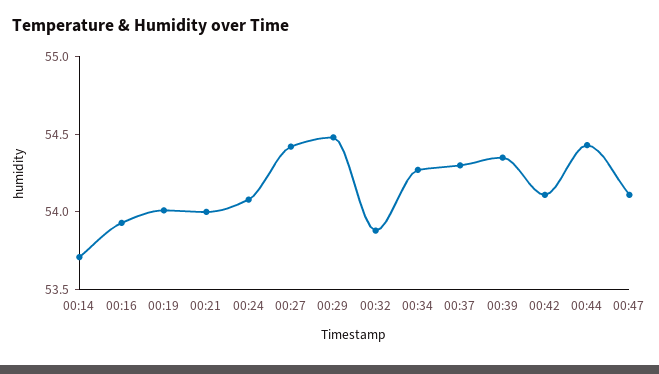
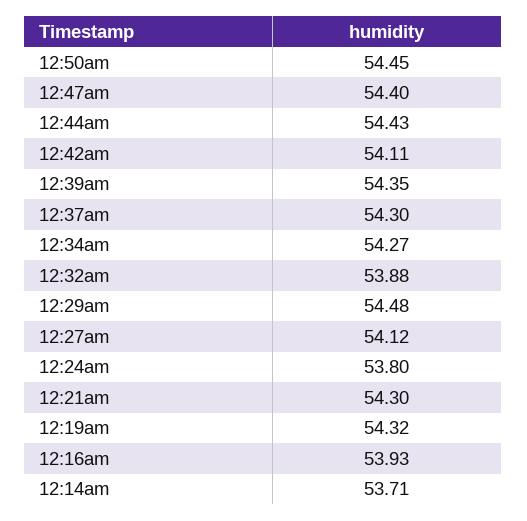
00:19: 54 -> 54.32
00:21: 54 -> 54.3
00:24: 54.1 -> 53.8
00:27: 54.4 -> 54.12
00:47: 54.1 -> 54.4
12:50am: none -> 54.45

